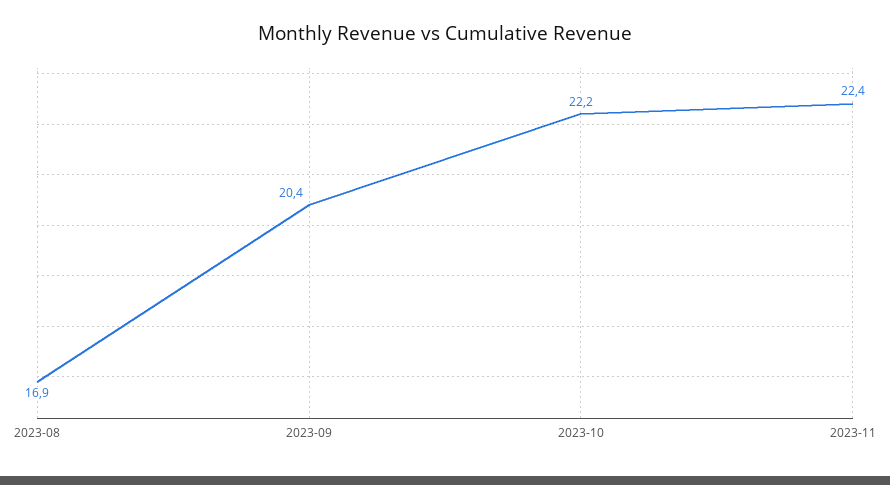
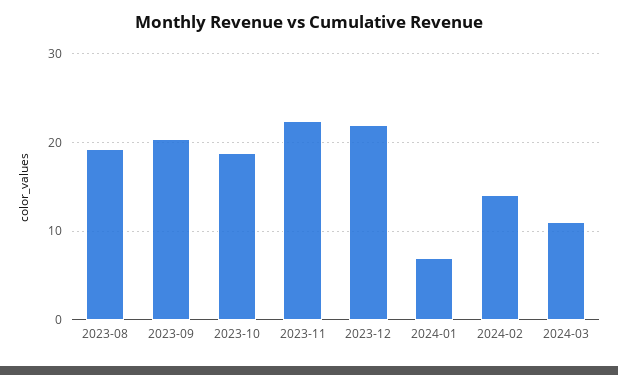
2023-08: 16.9 -> 19
2023-10: 22.2 -> 19
2023-12: none -> 22
2024-01: none -> 7
2024-02: none -> 14
2024-03: none -> 11

